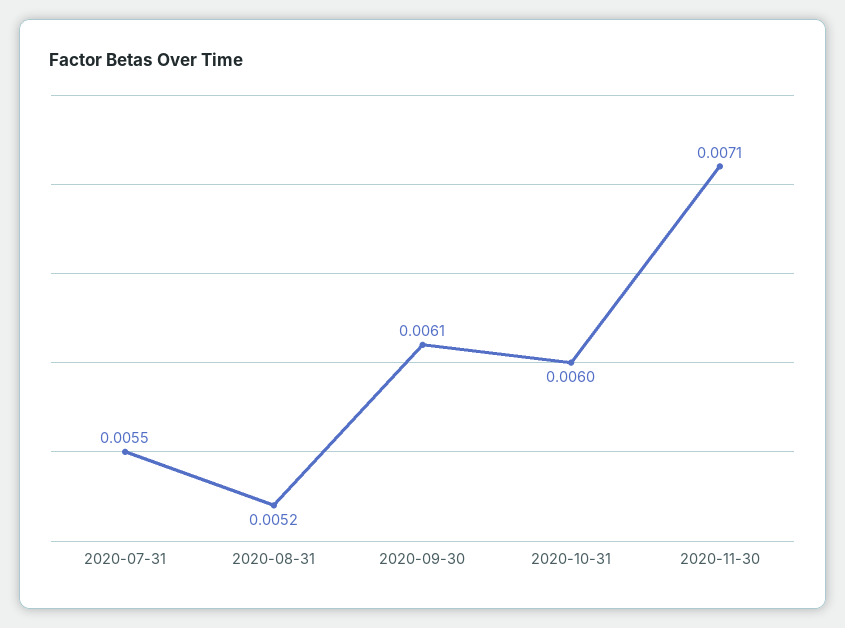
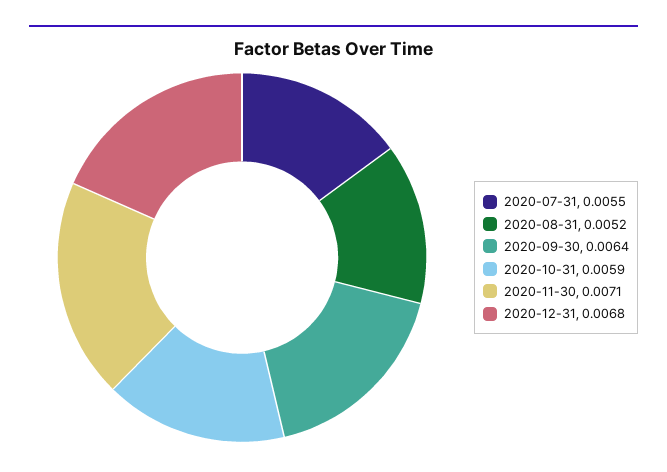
2020-09-30: 0.0061 -> 0.0064
2020-10-31: 0.006 -> 0.0059
2020-12-31: none -> 0.0068

